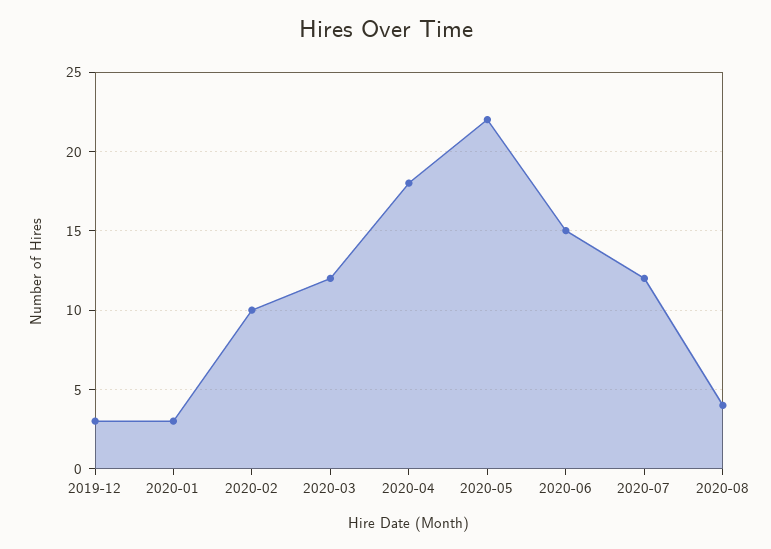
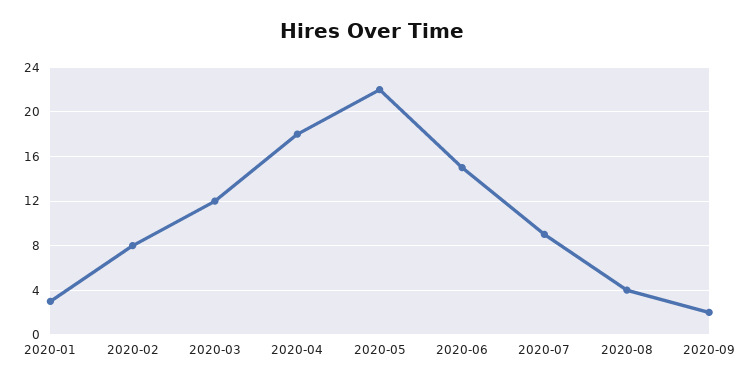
2019-12: 3 -> none
2020-02: 10 -> 8
2020-07: 12 -> 9
2020-09: none -> 2

